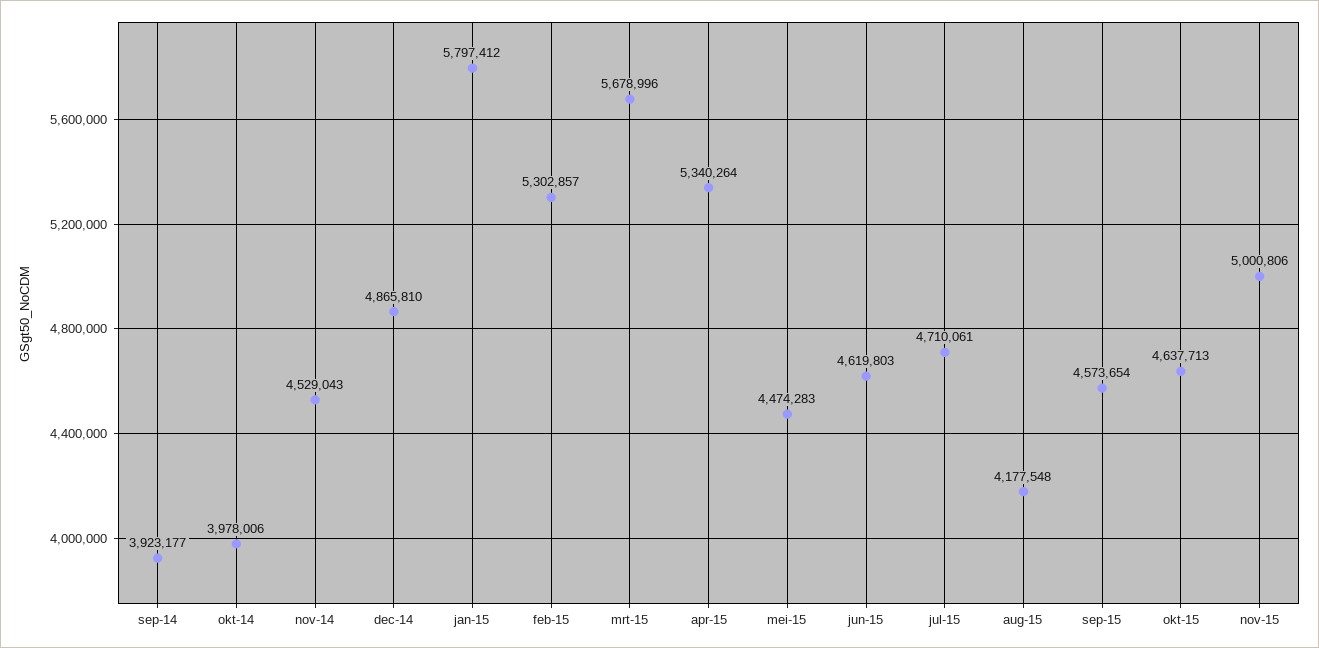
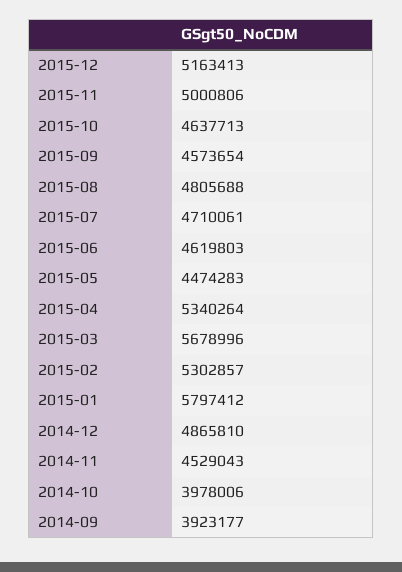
aug-15: 4177548 -> 4805688
2015-12: none -> 5163413

